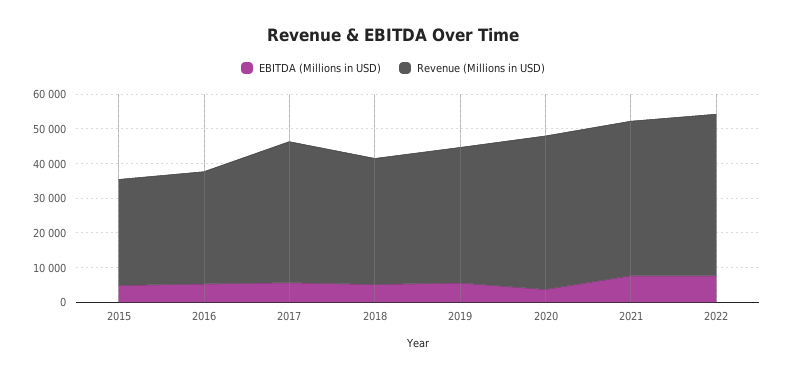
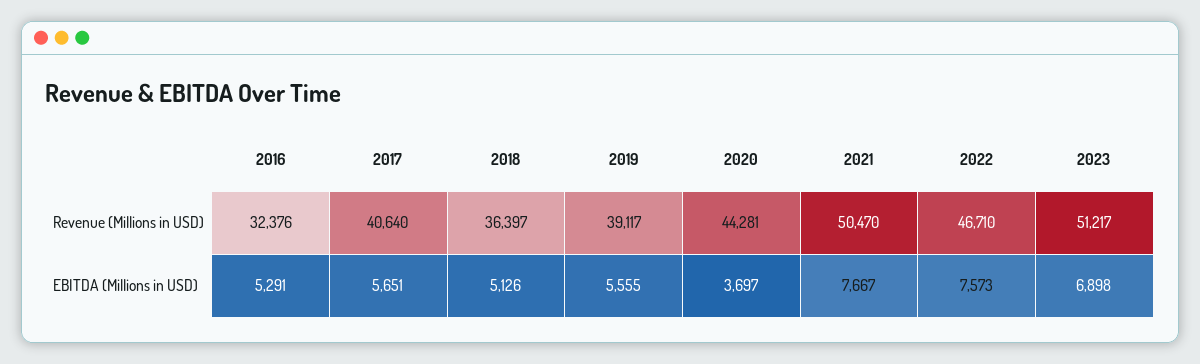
EBITDA (Millions in USD), 2015: 5000 -> none
Revenue (Millions in USD), 2015: 30000 -> none
Revenue (Millions in USD), 2021: 45000 -> 50470
Revenue (Millions in USD), 2023: none -> 51217
EBITDA (Millions in USD), 2023: none -> 6898

